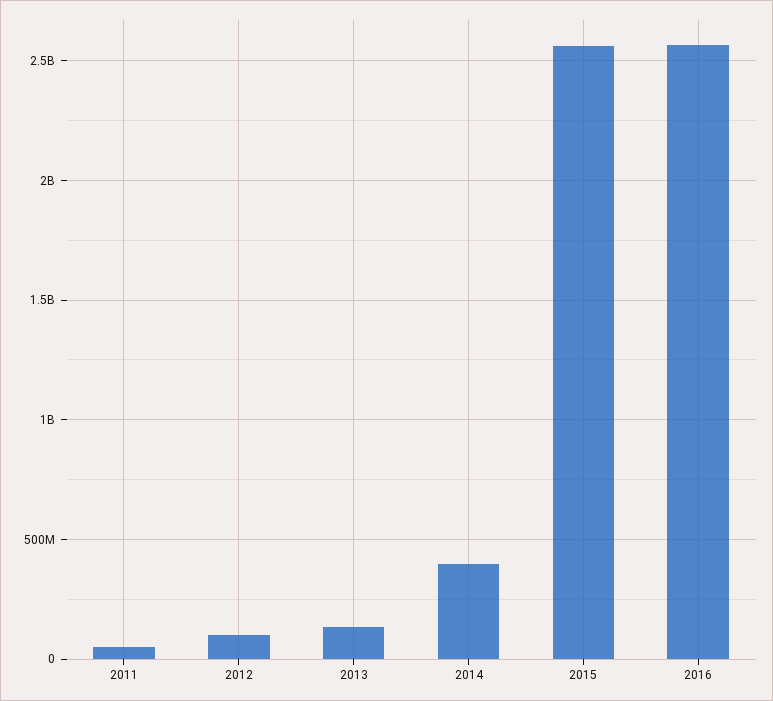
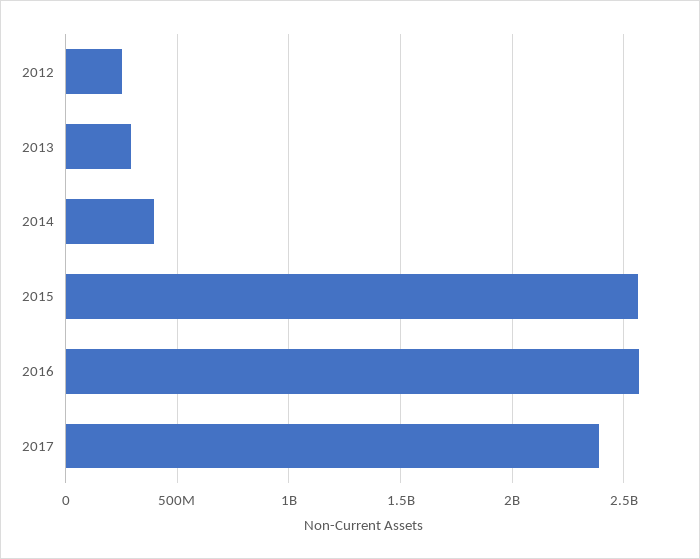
2011: 50000000 -> none
2012: 100000000 -> 250000000
2013: 150000000 -> 300000000
2017: none -> 2400000000

